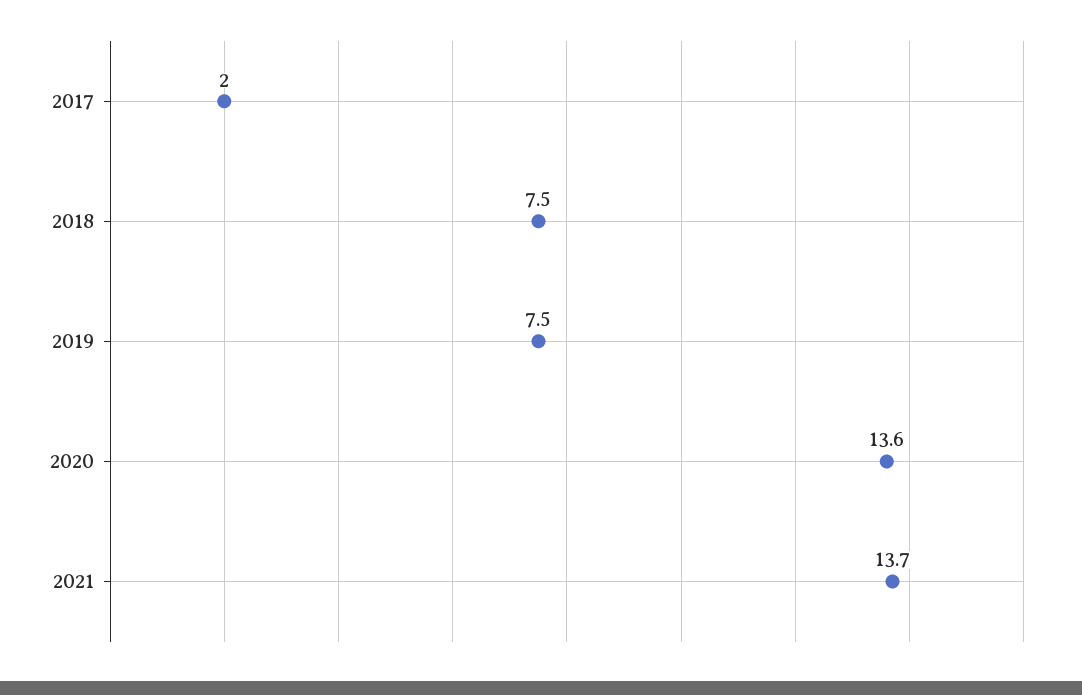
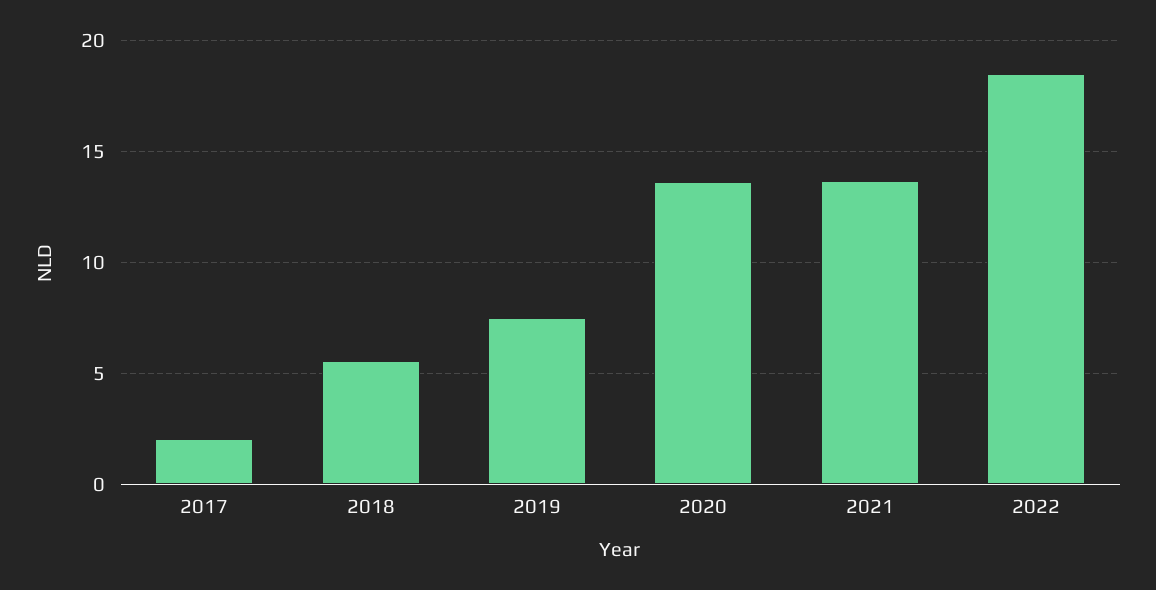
2018: 7.5 -> 5.5
2022: none -> 18.5

